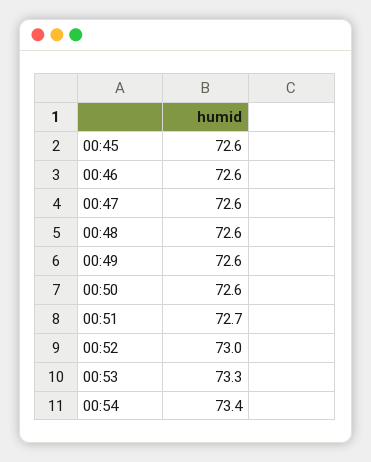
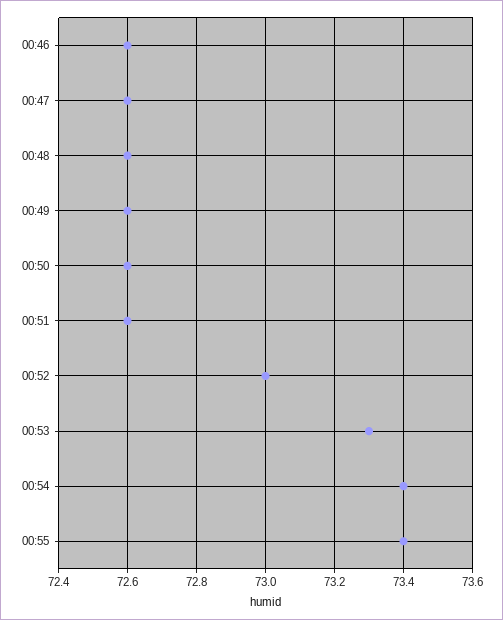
00:45: 72.6 -> none
00:51: 72.7 -> 72.6
00:55: none -> 73.4

